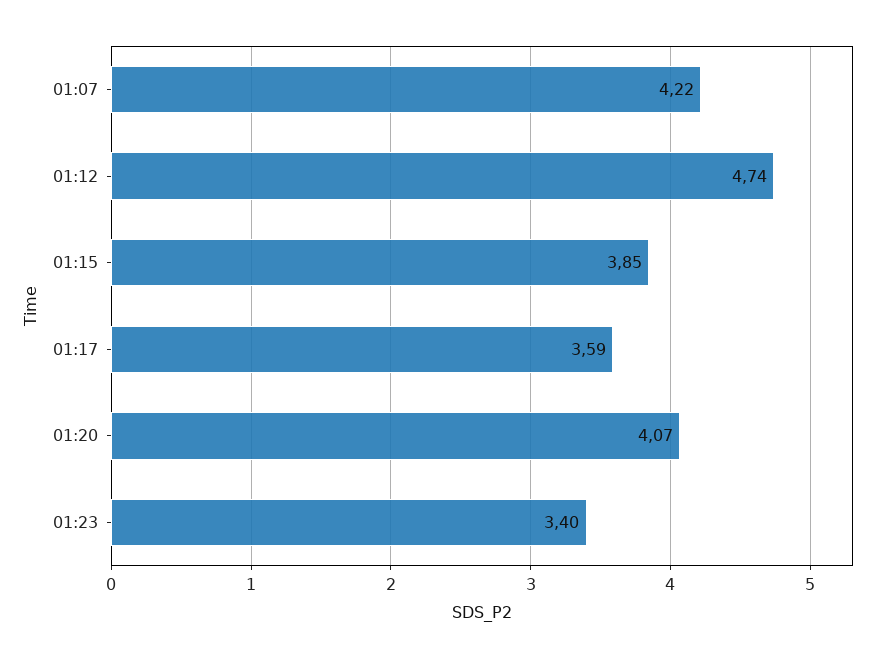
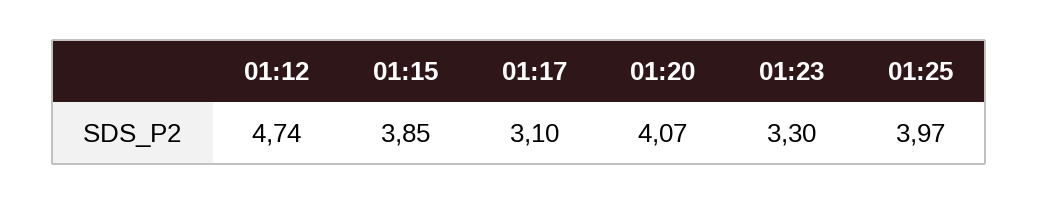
01:07: 4.22 -> none
01:17: 3.59 -> 3.1
01:23: 3.4 -> 3.3
01:25: none -> 3.97

